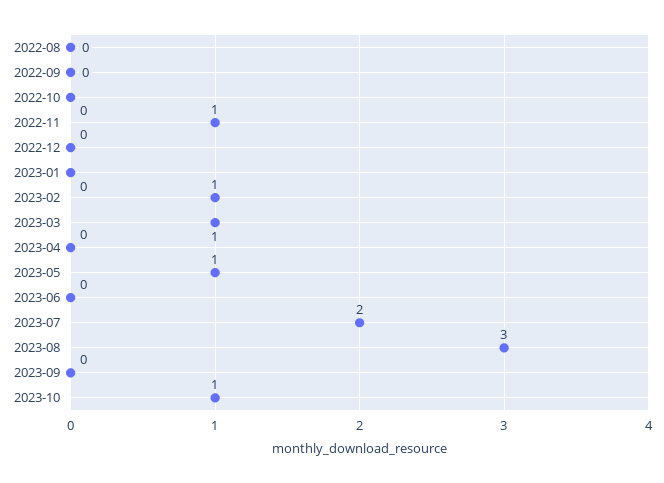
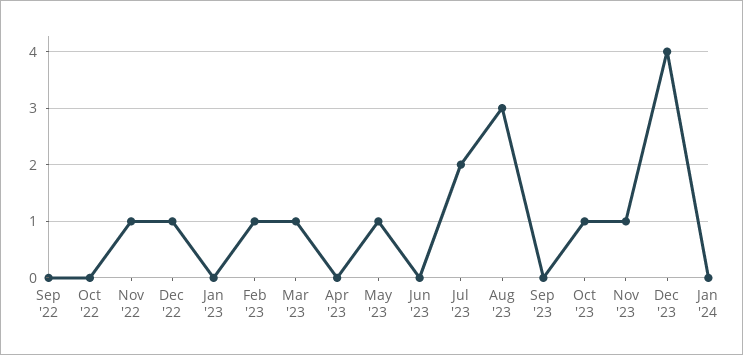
2022-08: 0 -> none
2022-12: 0 -> 1
Nov '23: none -> 1
Dec '23: none -> 4
Jan '24: none -> 0

